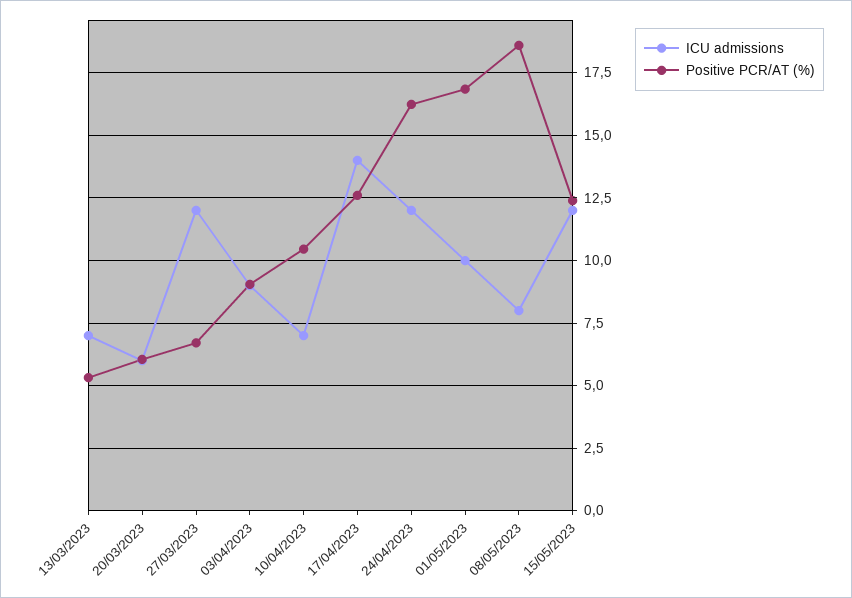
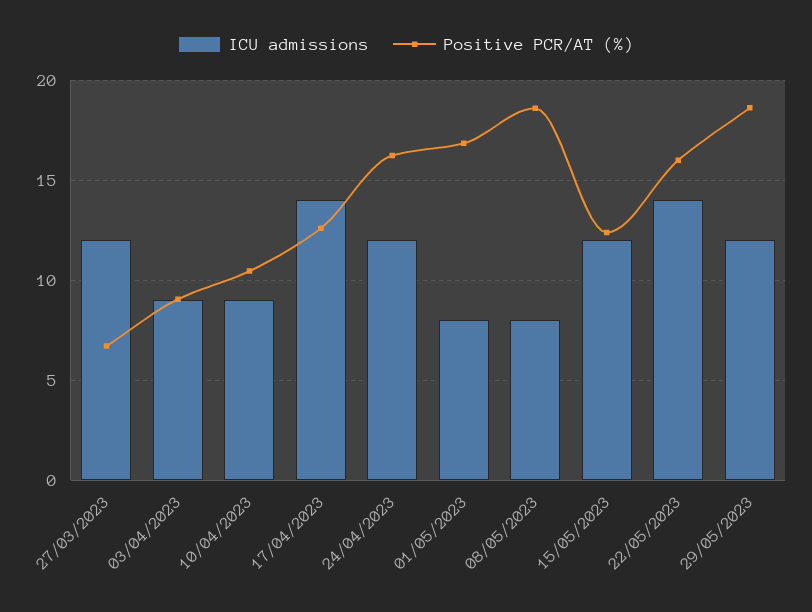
ICU admissions, 13/03/2023: 7 -> none
Positive PCR/AT (%), 13/03/2023: 5.25 -> none
ICU admissions, 20/03/2023: 6 -> none
Positive PCR/AT (%), 20/03/2023: 6 -> none
ICU admissions, 10/04/2023: 7 -> 9
ICU admissions, 01/05/2023: 10 -> 8
ICU admissions, 22/05/2023: none -> 14
Positive PCR/AT (%), 22/05/2023: none -> 16
ICU admissions, 29/05/2023: none -> 12
Positive PCR/AT (%), 29/05/2023: none -> 18.5

